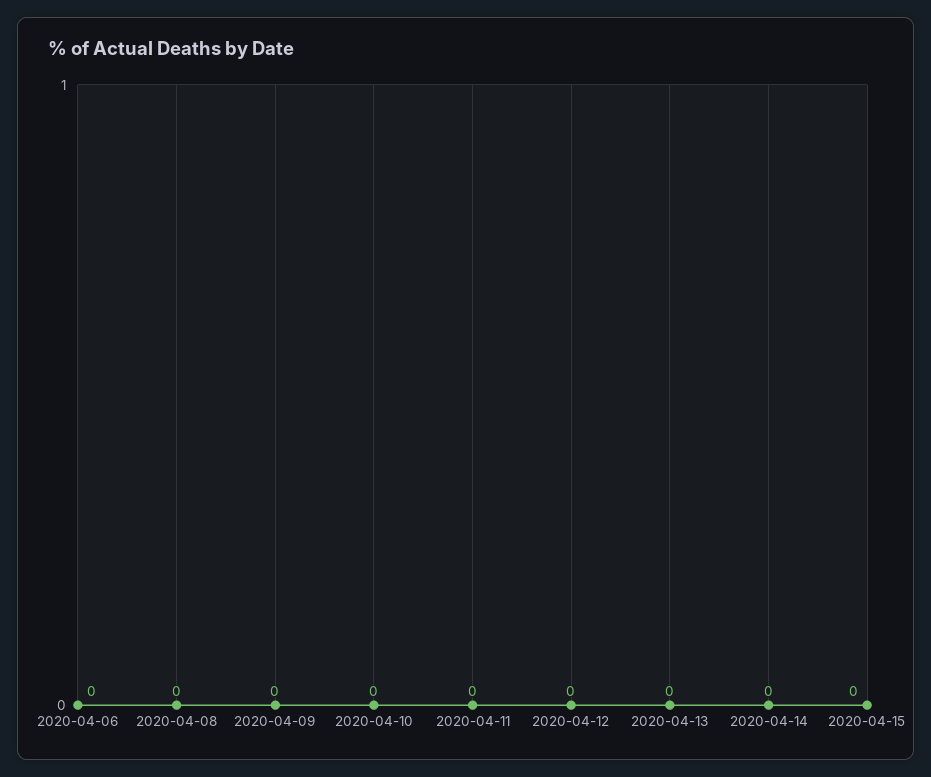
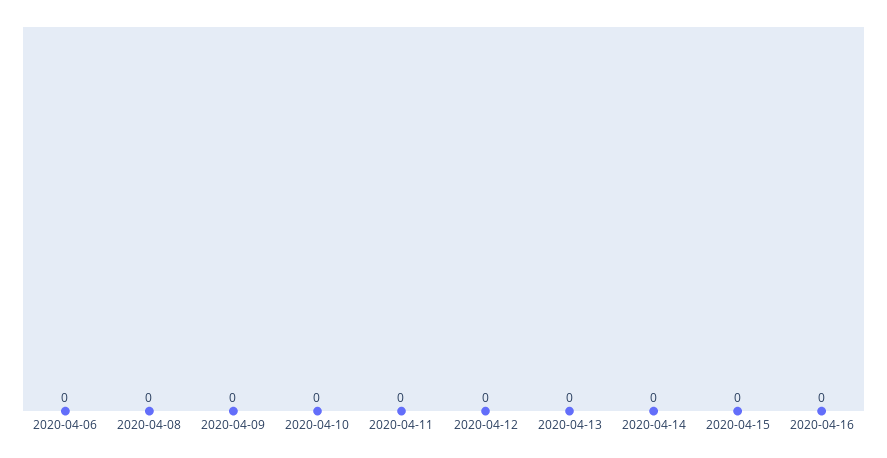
2020-04-16: none -> 0

